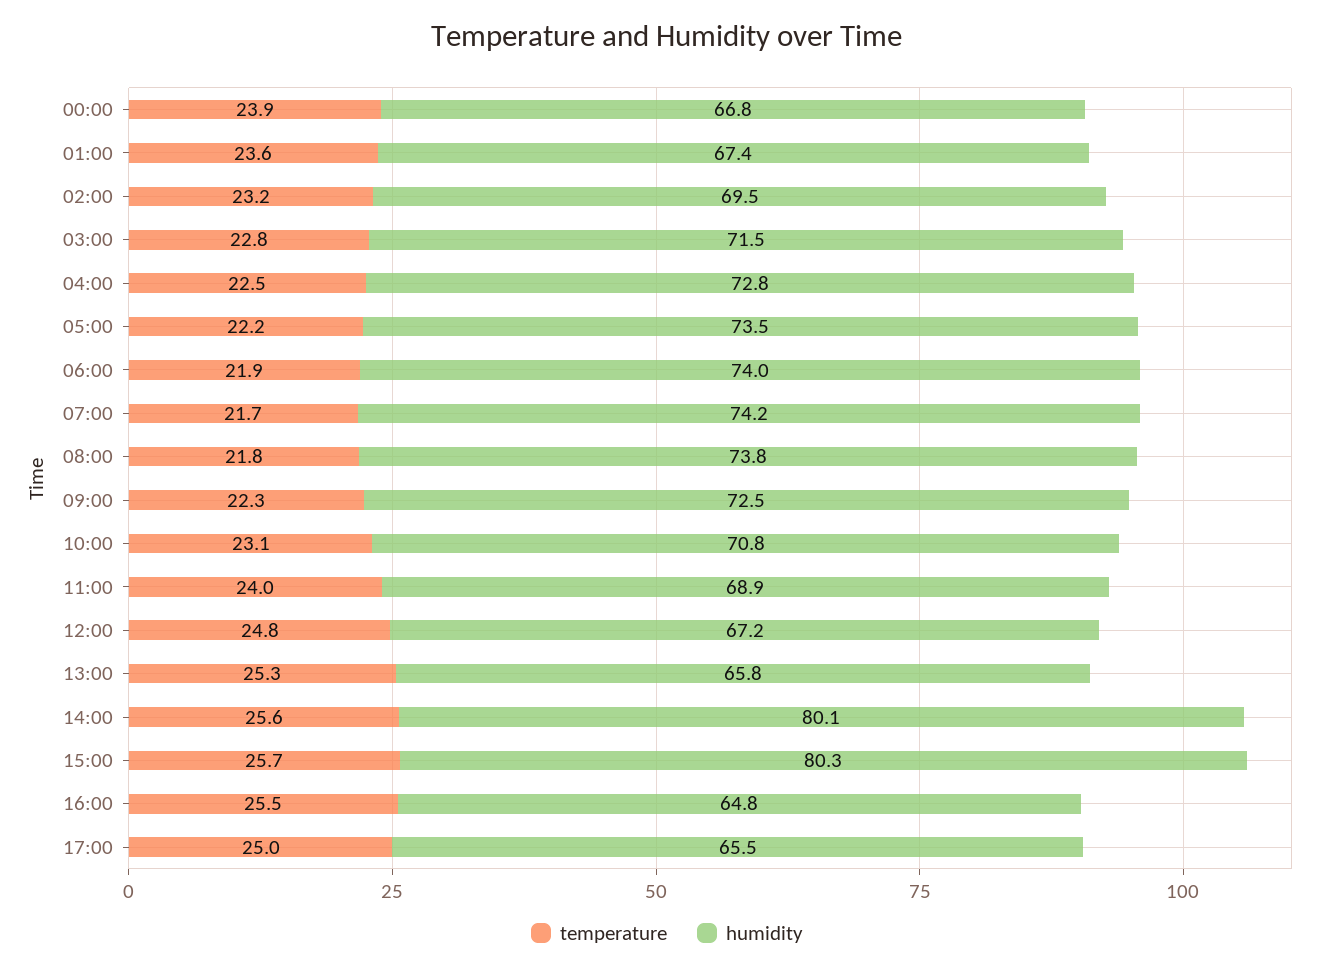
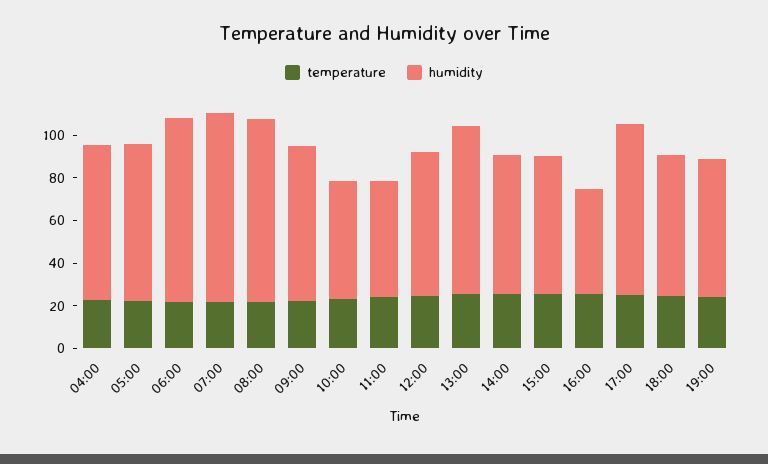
temperature, 00:00: 23.9 -> none
humidity, 00:00: 66.8 -> none
temperature, 01:00: 23.6 -> none
humidity, 01:00: 67.4 -> none
temperature, 02:00: 23.2 -> none
humidity, 02:00: 69.5 -> none
temperature, 03:00: 22.8 -> none
humidity, 03:00: 71.5 -> none
humidity, 06:00: 74 -> 85
humidity, 07:00: 74.2 -> 90
humidity, 08:00: 73.8 -> 85
humidity, 10:00: 70.8 -> 55
humidity, 11:00: 68.9 -> 55
humidity, 13:00: 65.8 -> 80
humidity, 14:00: 80.1 -> 65
humidity, 15:00: 80.3 -> 65
humidity, 16:00: 64.8 -> 50
humidity, 17:00: 65.5 -> 80
temperature, 18:00: none -> 25
humidity, 18:00: none -> 65
temperature, 19:00: none -> 25
humidity, 19:00: none -> 65

